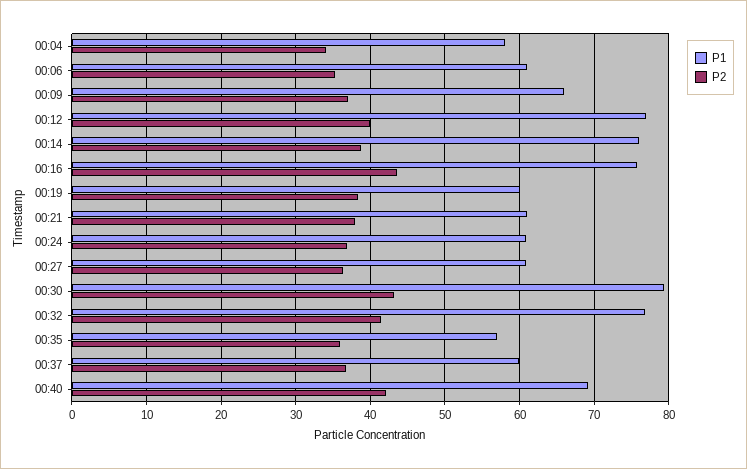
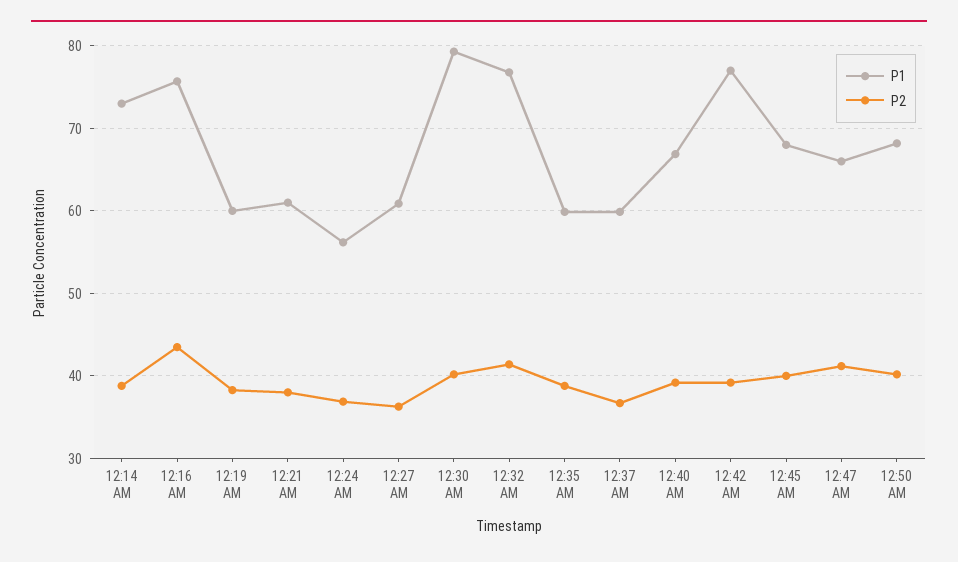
P1, 00:04: 58 -> none
P2, 00:04: 34 -> none
P1, 00:06: 61 -> none
P2, 00:06: 35 -> none
P1, 00:09: 66 -> none
P2, 00:09: 37 -> none
P1, 00:12: 77 -> none
P2, 00:12: 40 -> none
P1, 00:14: 76 -> 73
P1, 00:24: 61 -> 56
P2, 00:30: 43 -> 40
P1, 00:35: 57 -> 60
P2, 00:35: 36 -> 39
P1, 00:40: 69 -> 67
P2, 00:40: 42 -> 39
P1, 12:42 AM: none -> 77
P2, 12:42 AM: none -> 39
P1, 12:45 AM: none -> 68
P2, 12:45 AM: none -> 40
P1, 12:47 AM: none -> 66
P2, 12:47 AM: none -> 41
P1, 12:50 AM: none -> 68
P2, 12:50 AM: none -> 40

